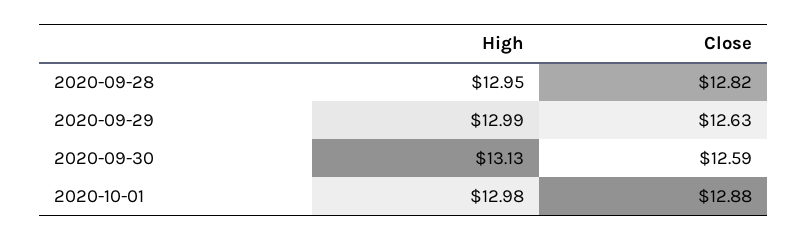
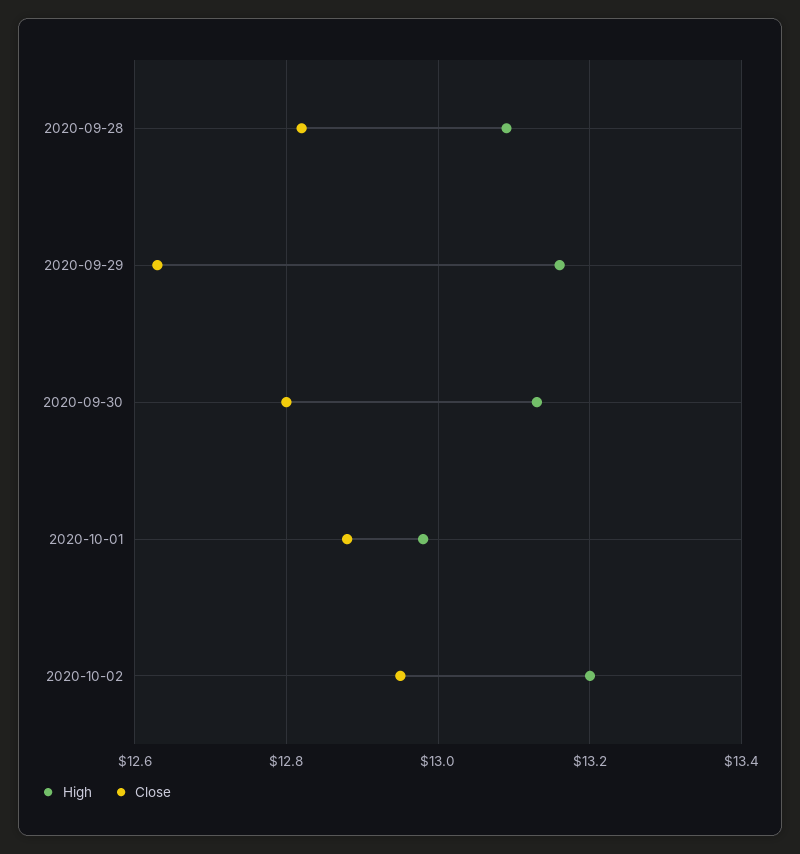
High, 2020-09-28: 12.95 -> 13.1
High, 2020-09-29: 12.99 -> 13.15
Close, 2020-09-30: 12.59 -> 12.8
High, 2020-10-02: none -> 13.2
Close, 2020-10-02: none -> 12.95

